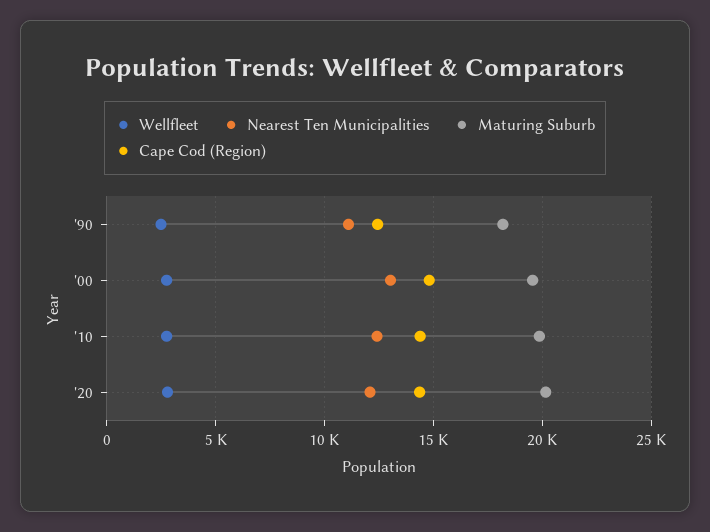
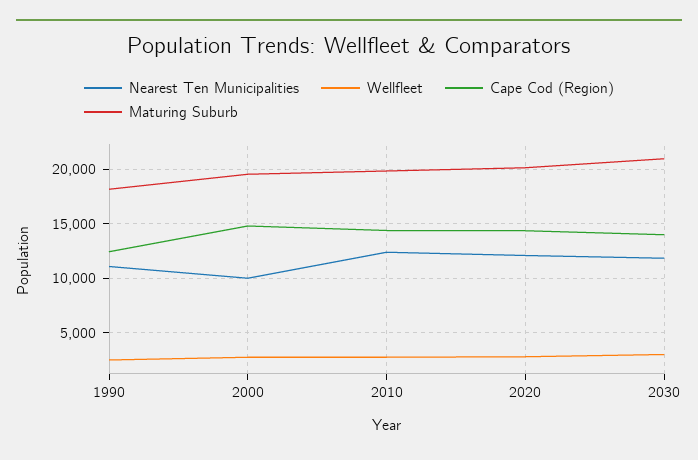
Nearest Ten Municipalities, '00: 13000 -> 10000
Nearest Ten Municipalities, 2030: none -> 12000
Wellfleet, 2030: none -> 3000
Cape Cod (Region), 2030: none -> 14000
Maturing Suburb, 2030: none -> 21000

